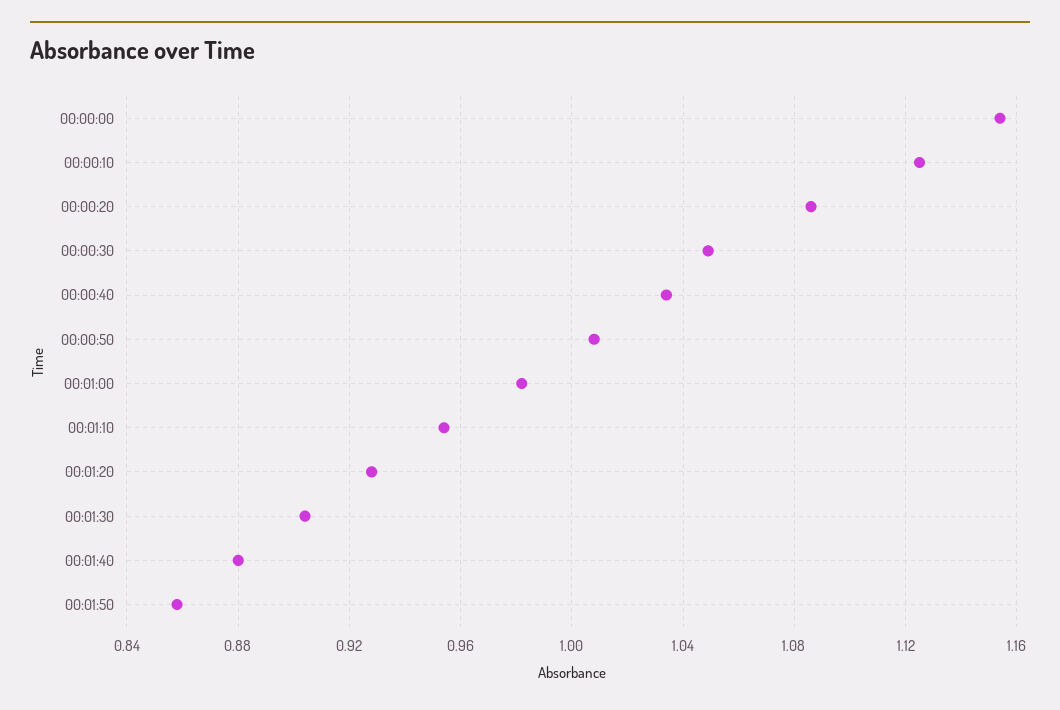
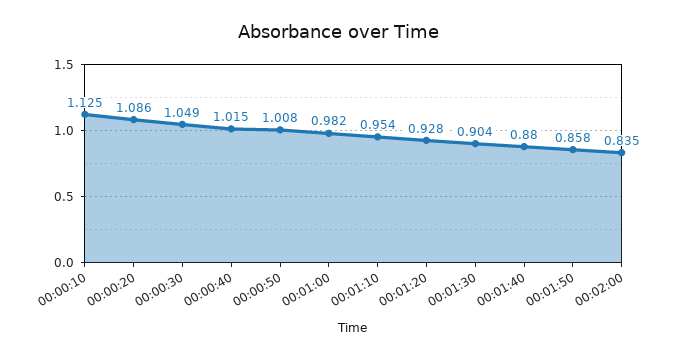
00:00:00: 1.155 -> none
00:00:40: 1.035 -> 1.015
00:02:00: none -> 0.835

